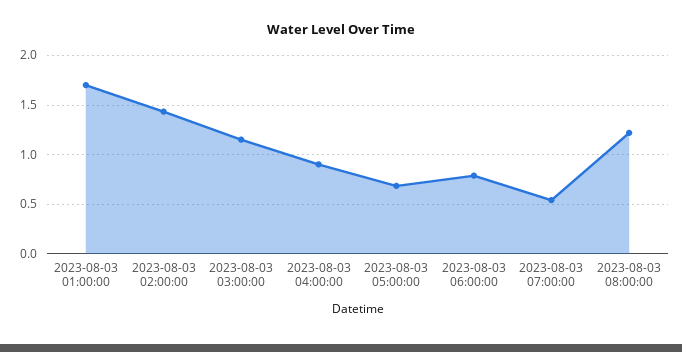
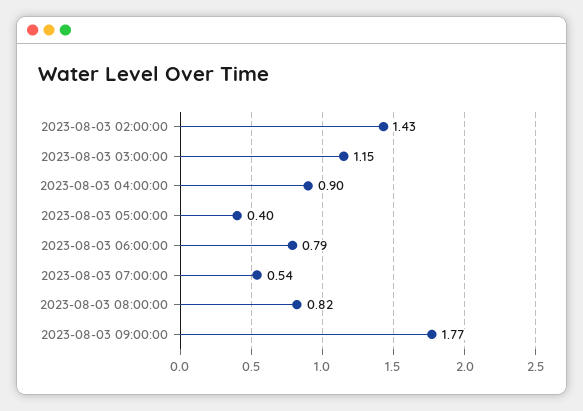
2023-08-03 01:00:00: 1.7 -> none
2023-08-03 05:00:00: 0.7 -> 0.4
2023-08-03 08:00:00: 1.2 -> 0.82
2023-08-03 09:00:00: none -> 1.77

